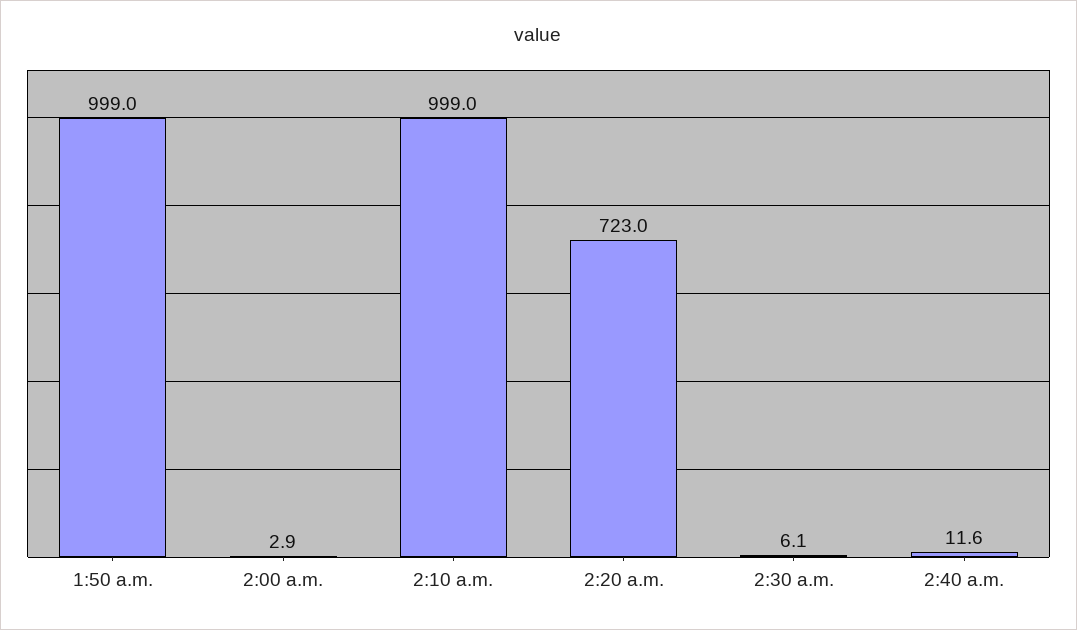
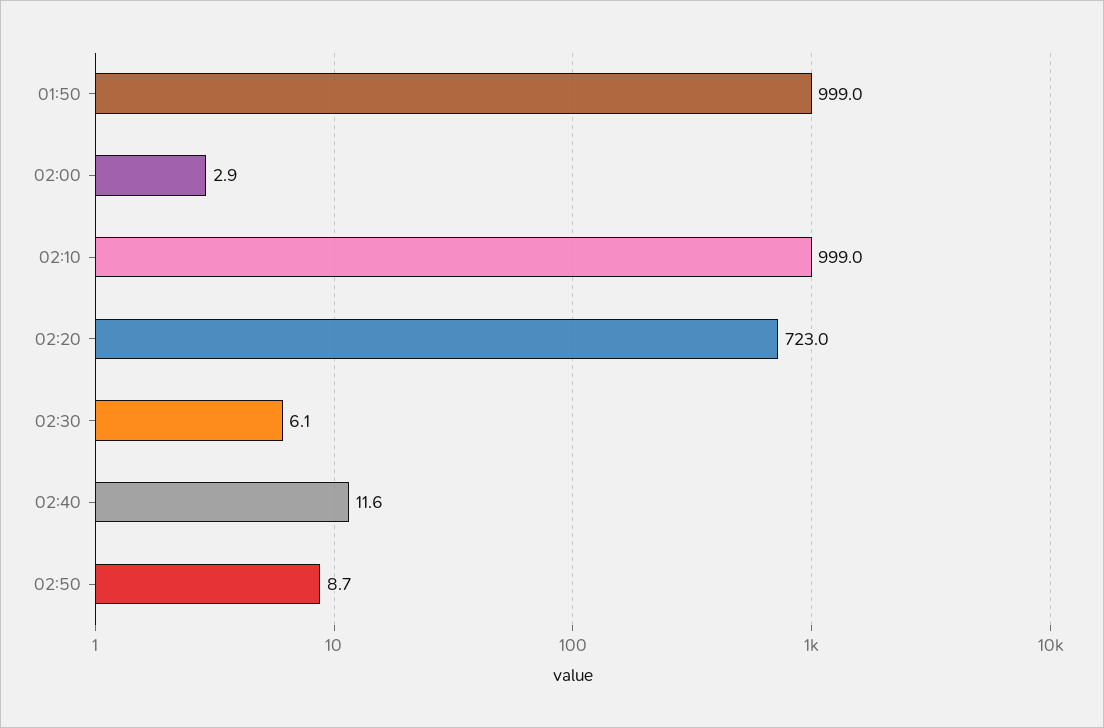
02:50: none -> 8.7

